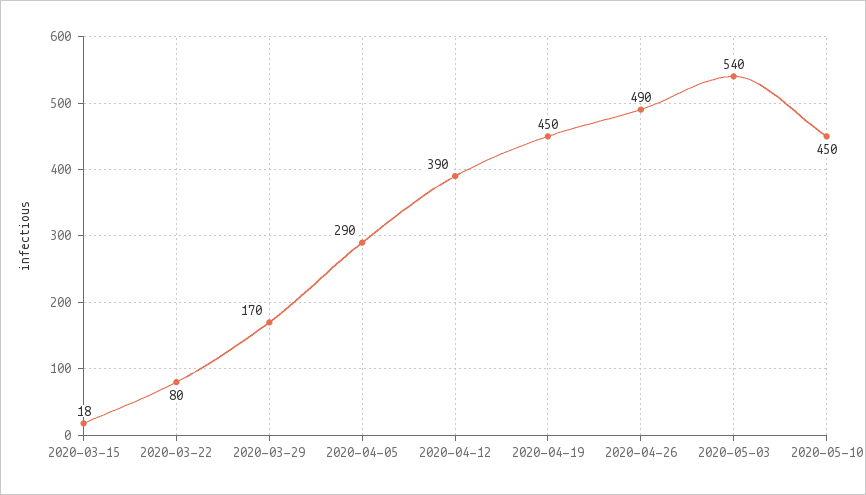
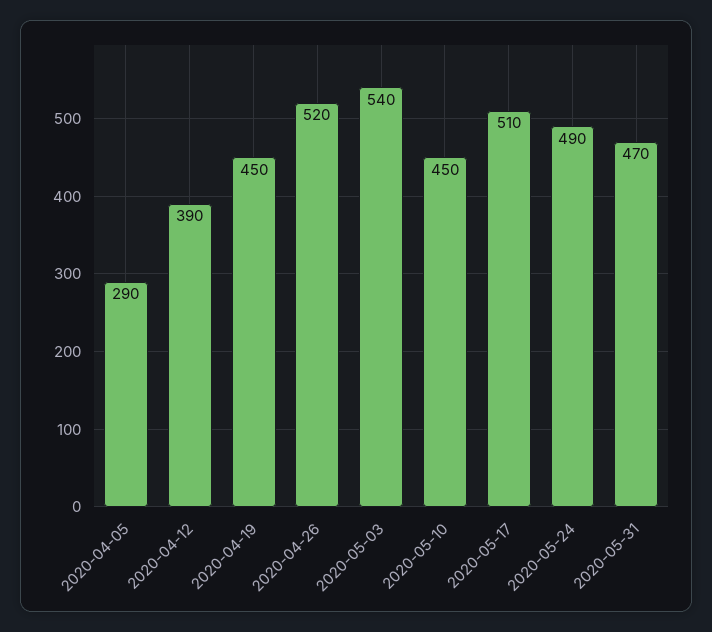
2020-03-15: 18 -> none
2020-03-22: 80 -> none
2020-03-29: 170 -> none
2020-04-26: 490 -> 520
2020-05-17: none -> 510
2020-05-24: none -> 490
2020-05-31: none -> 470

